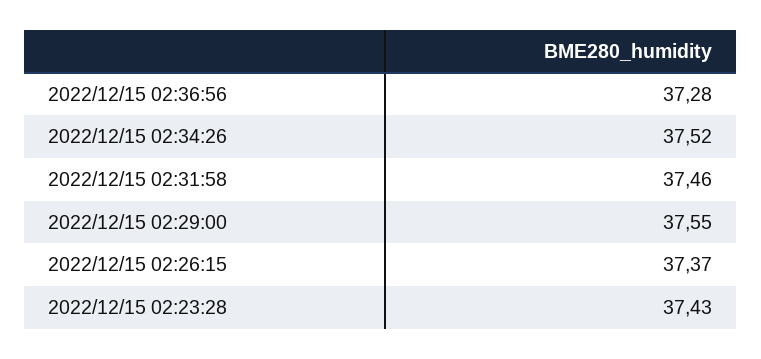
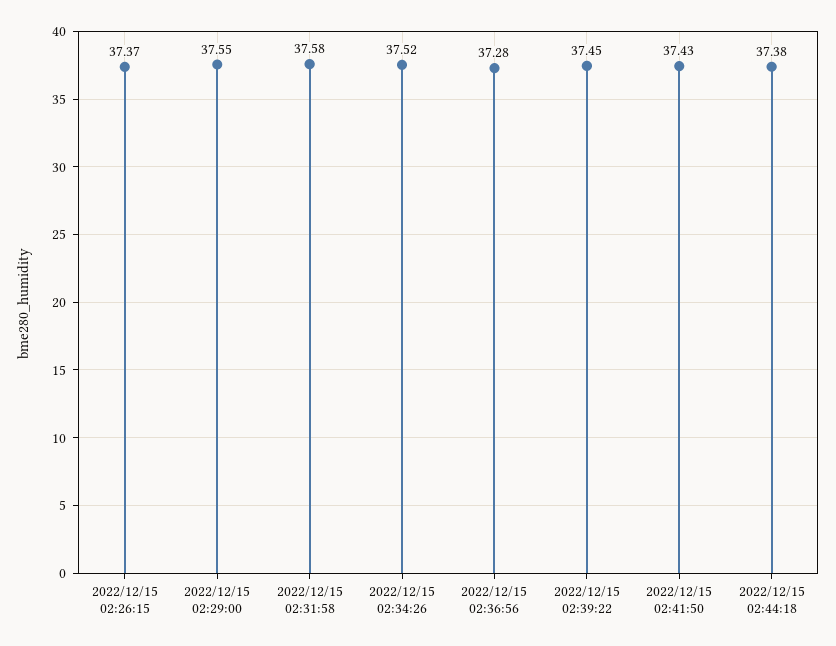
2022/12/15 02:31:58: 37.46 -> 37.58
2022/12/15 02:23:28: 37.43 -> none
2022/12/15 02:39:22: none -> 37.45
2022/12/15 02:41:50: none -> 37.43
2022/12/15 02:44:18: none -> 37.38

